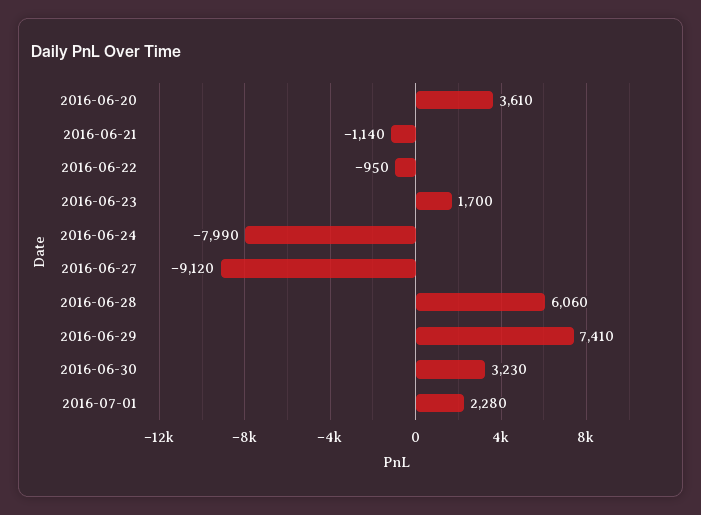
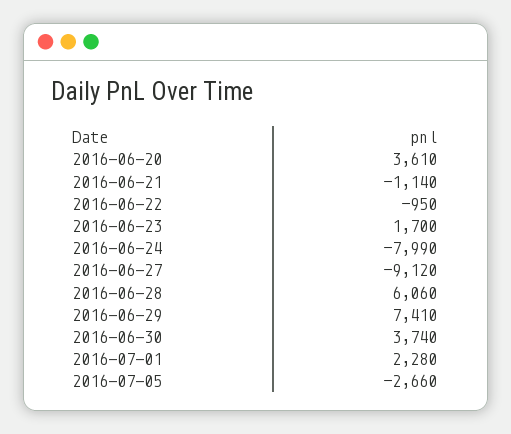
2016-06-30: 3230 -> 3740
2016-07-05: none -> -2660

